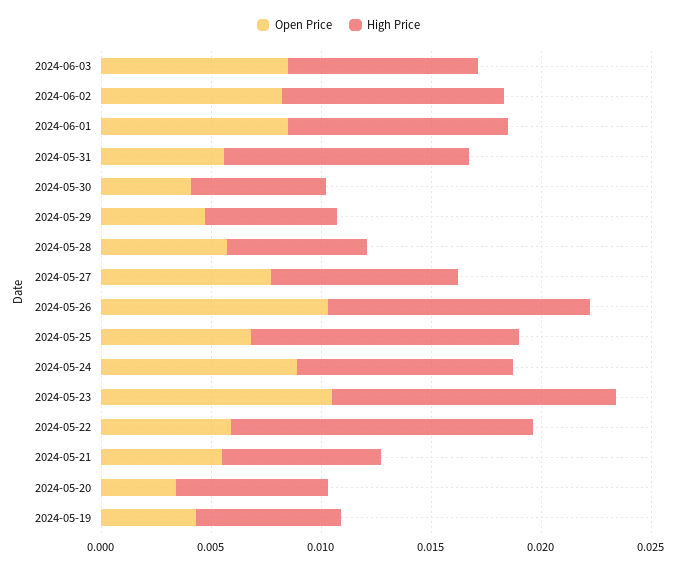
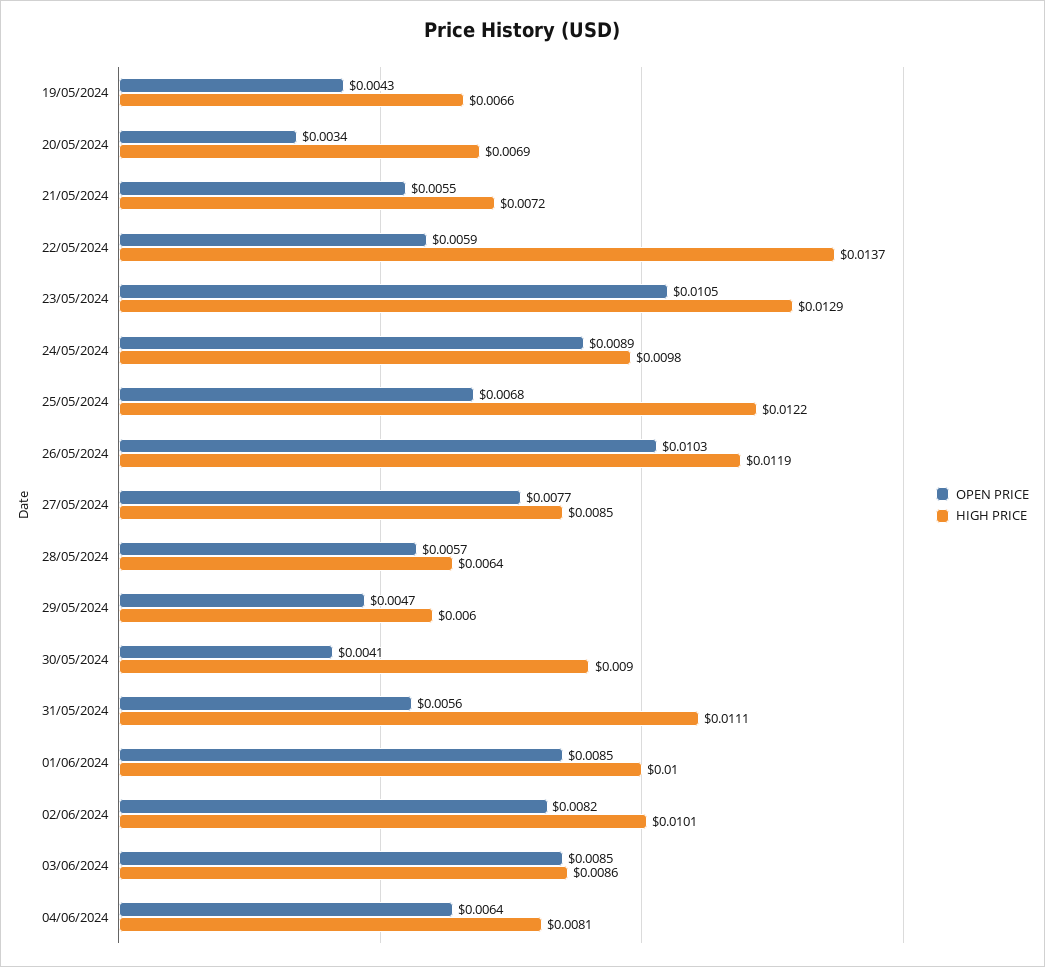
High Price, 2024-05-30: 0.006 -> 0.009
Open Price, 04/06/2024: none -> 0.0064
High Price, 04/06/2024: none -> 0.0081

